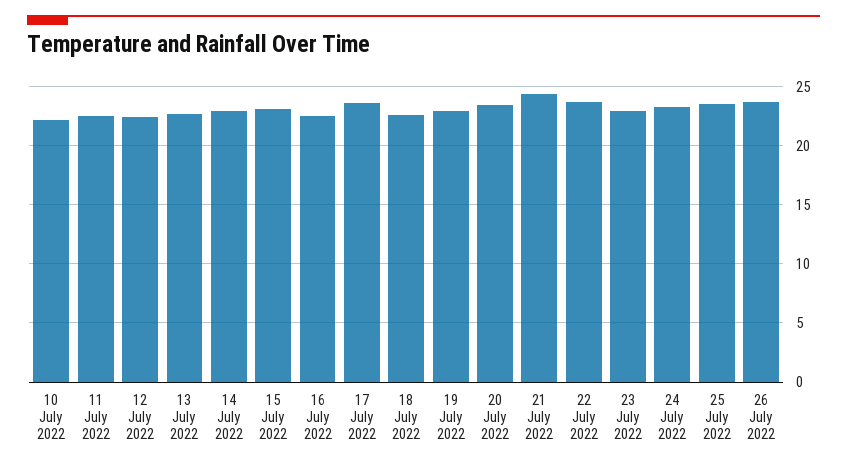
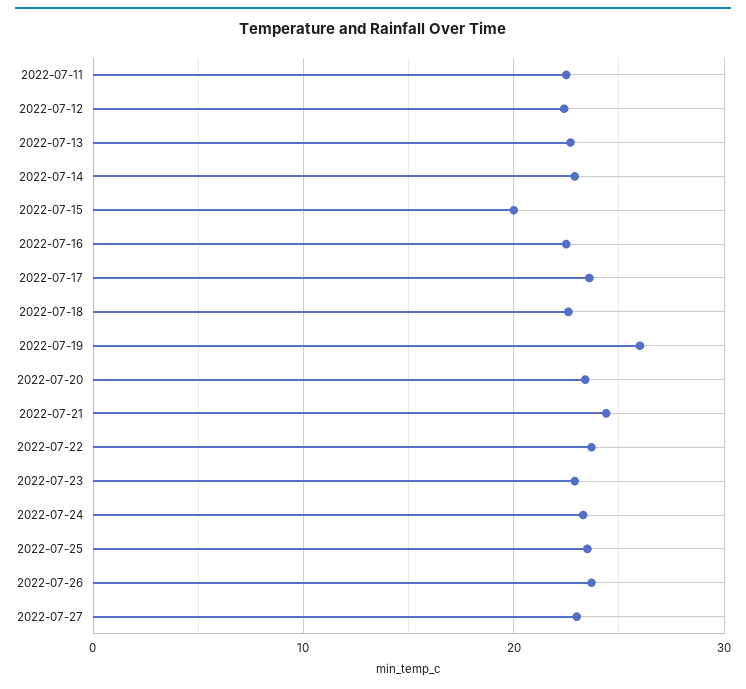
10 July 2022: 22 -> none
15 July 2022: 23 -> 20
19 July 2022: 23 -> 26
2022-07-27: none -> 23

